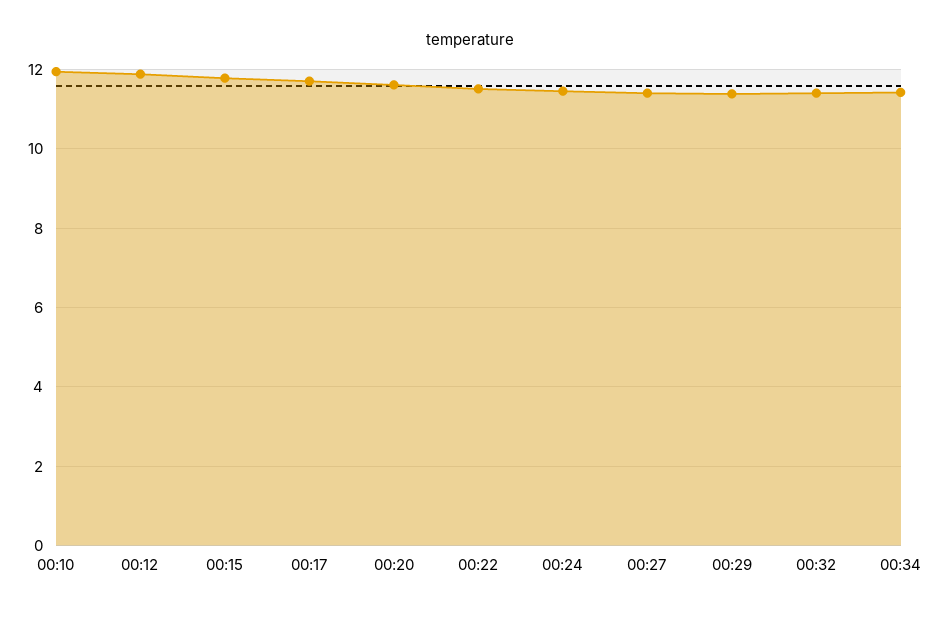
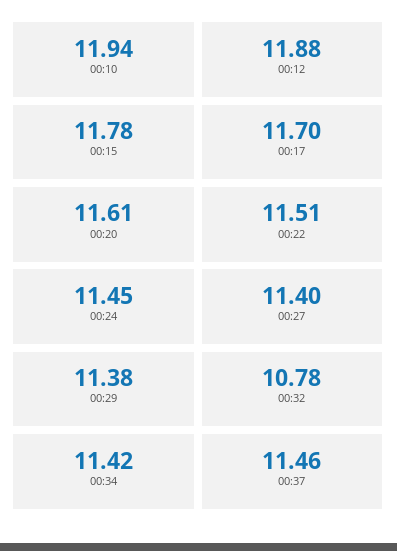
00:32: 11.4 -> 10.78
00:37: none -> 11.46

